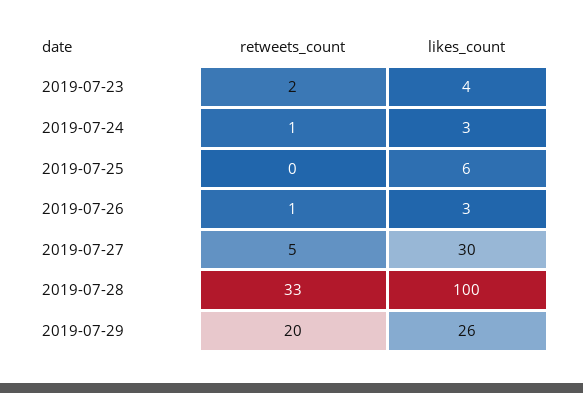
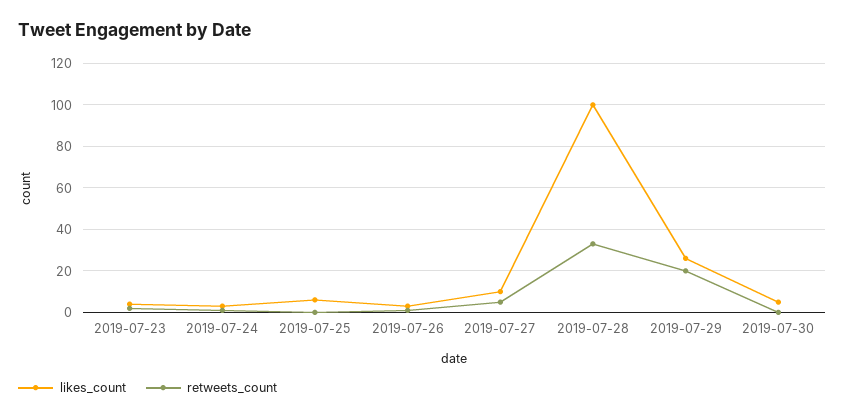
likes_count, 2019-07-27: 30 -> 10
likes_count, 2019-07-30: none -> 5
retweets_count, 2019-07-30: none -> 0

